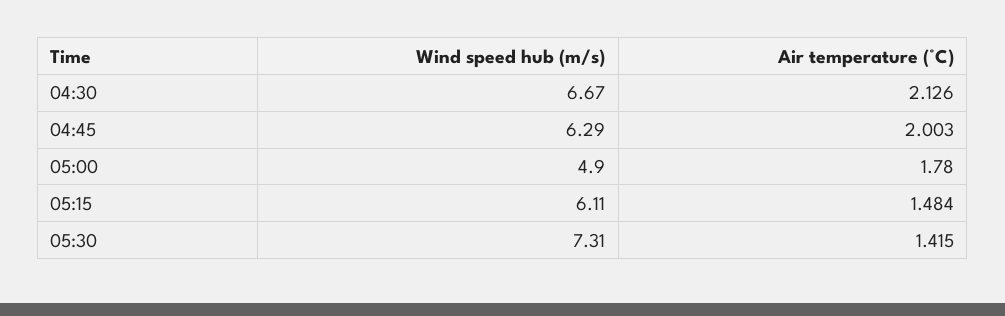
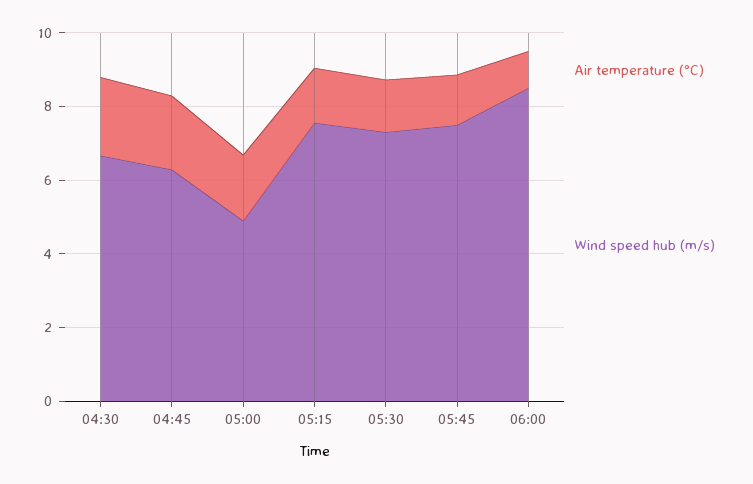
Wind speed hub (m/s), 05:15: 6.11 -> 7.5
Air temperature (°C), 05:45: none -> 1.5
Wind speed hub (m/s), 05:45: none -> 7.5
Air temperature (°C), 06:00: none -> 1
Wind speed hub (m/s), 06:00: none -> 8.5

